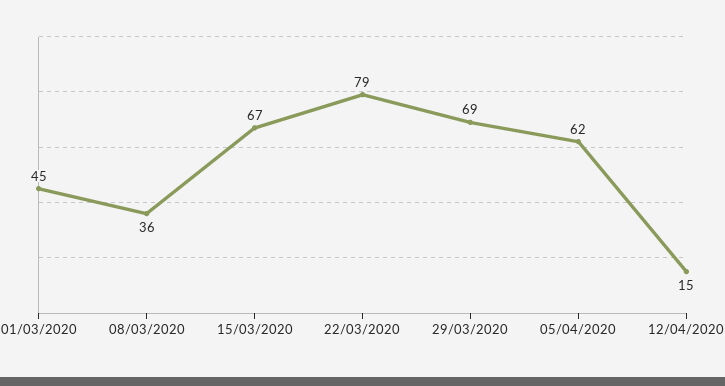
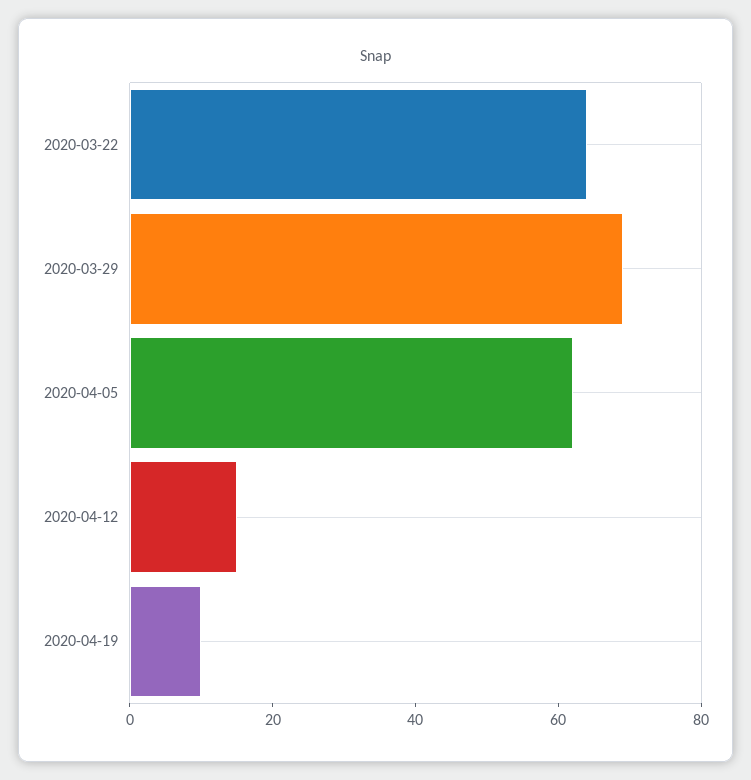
01/03/2020: 45 -> none
08/03/2020: 36 -> none
15/03/2020: 67 -> none
22/03/2020: 79 -> 65
2020-04-19: none -> 10

